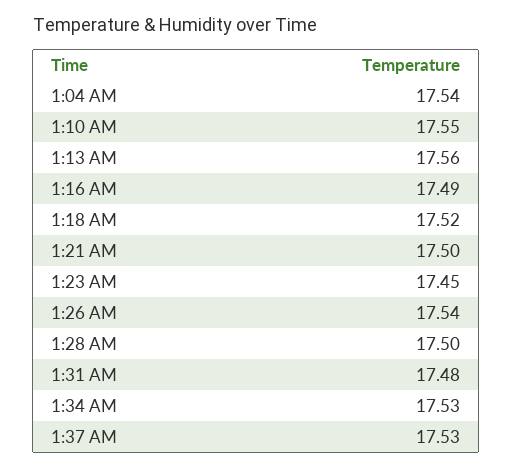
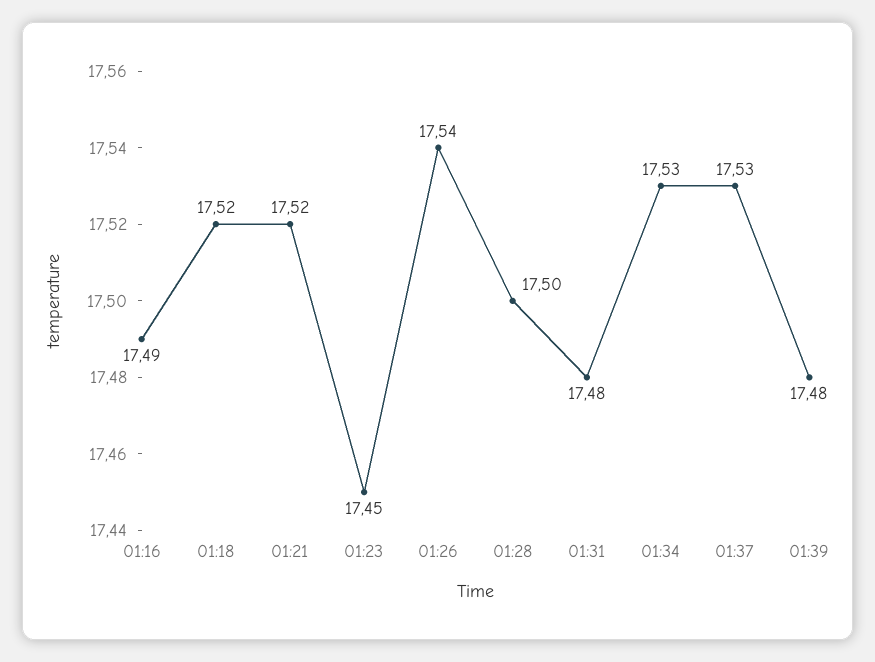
1:04 AM: 17.54 -> none
1:10 AM: 17.55 -> none
1:13 AM: 17.56 -> none
1:21 AM: 17.5 -> 17.52
01:39: none -> 17.48

